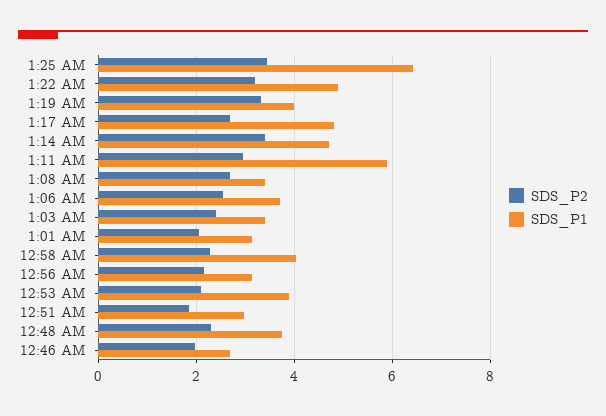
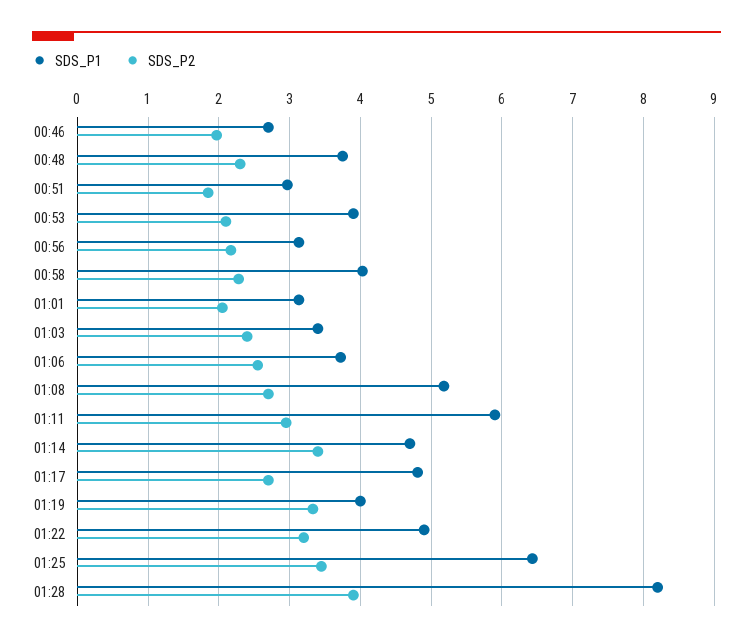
SDS_P1, 1:08 AM: 3.4 -> 5.2
SDS_P1, 01:28: none -> 8.2
SDS_P2, 01:28: none -> 3.9

